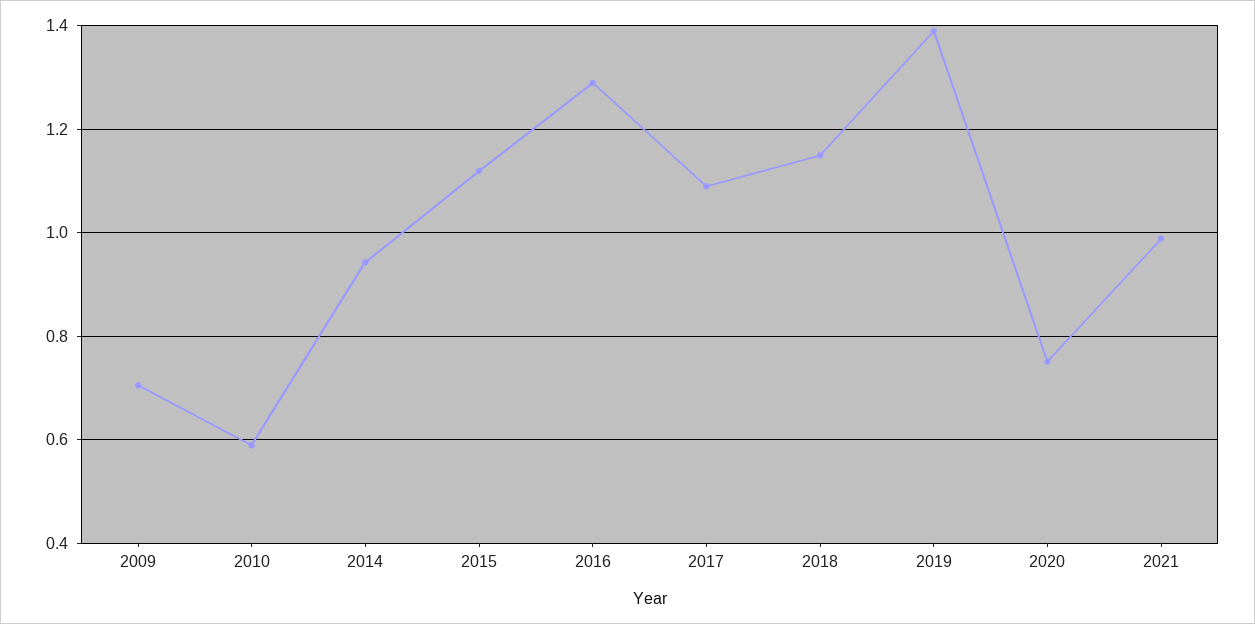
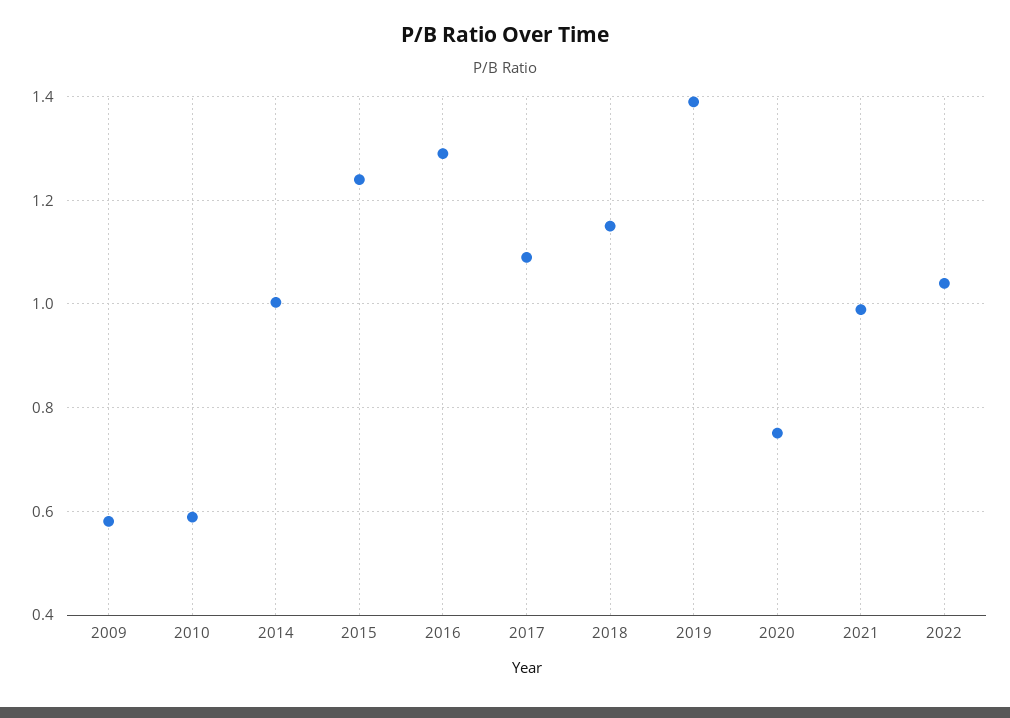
2009: 0.7 -> 0.58
2014: 0.94 -> 1
2015: 1.12 -> 1.24
2022: none -> 1.04

